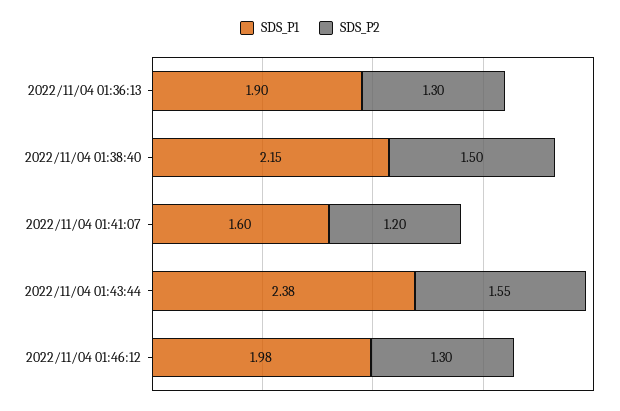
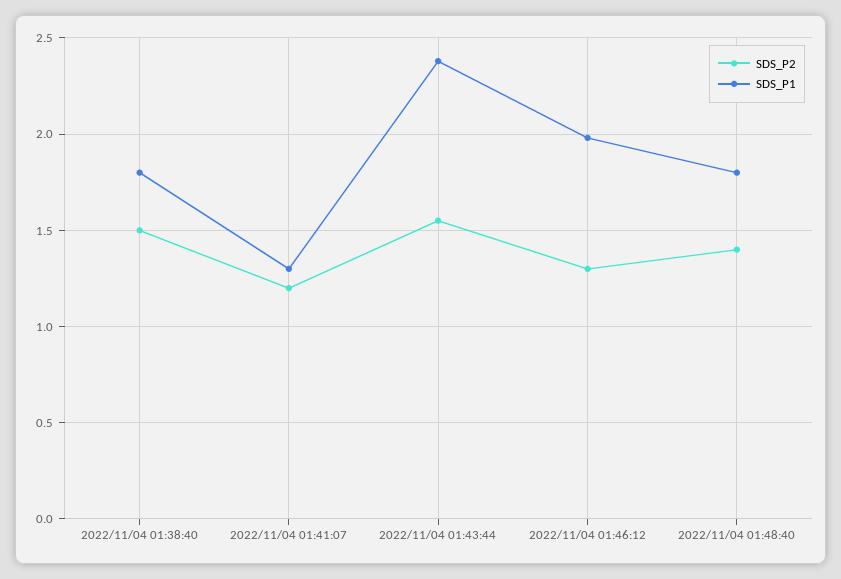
SDS_P1, 2022/11/04 01:36:13: 1.9 -> none
SDS_P2, 2022/11/04 01:36:13: 1.3 -> none
SDS_P1, 2022/11/04 01:38:40: 2.15 -> 1.8
SDS_P1, 2022/11/04 01:41:07: 1.6 -> 1.3
SDS_P2, 2022/11/04 01:48:40: none -> 1.4
SDS_P1, 2022/11/04 01:48:40: none -> 1.8

